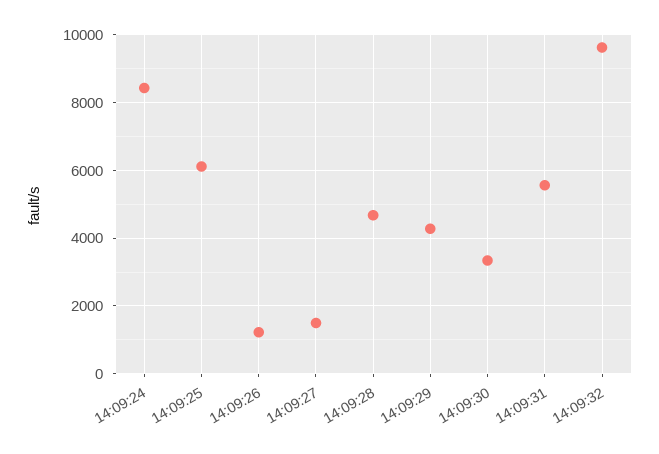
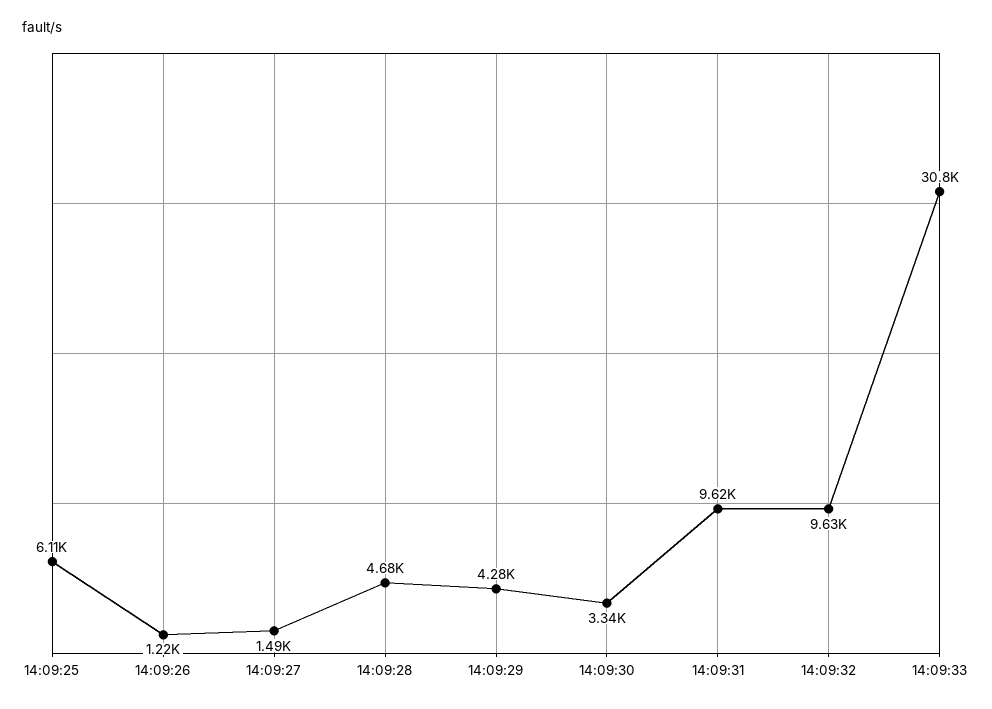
14:09:24: 8400 -> none
14:09:31: 5600 -> 9620
14:09:33: none -> 30800

